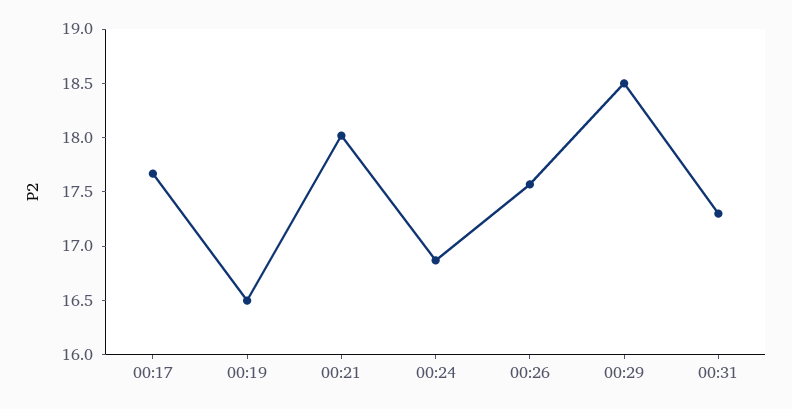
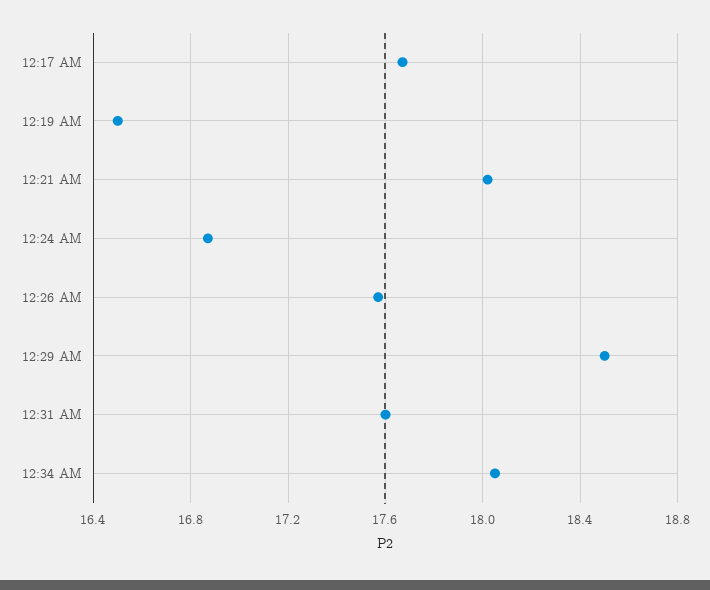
00:31: 17.3 -> 17.6
12:34 AM: none -> 18.05

